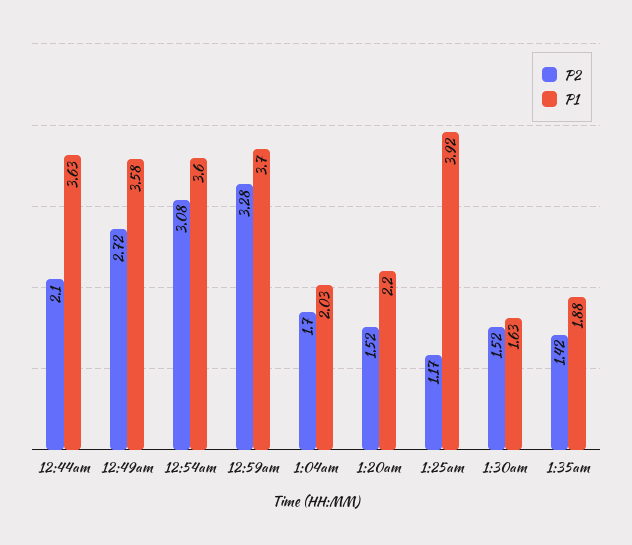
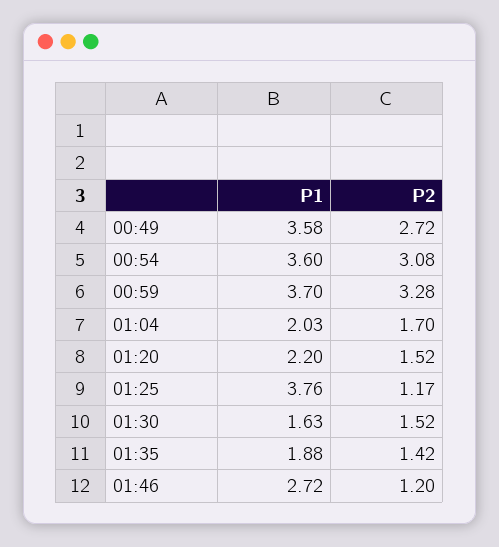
P2, 12:44am: 2.1 -> none
P1, 12:44am: 3.63 -> none
P1, 1:25am: 3.92 -> 3.76
P1, 01:46: none -> 2.72
P2, 01:46: none -> 1.2

